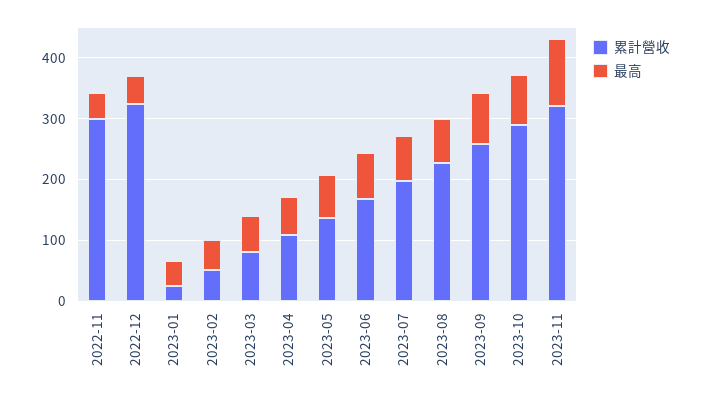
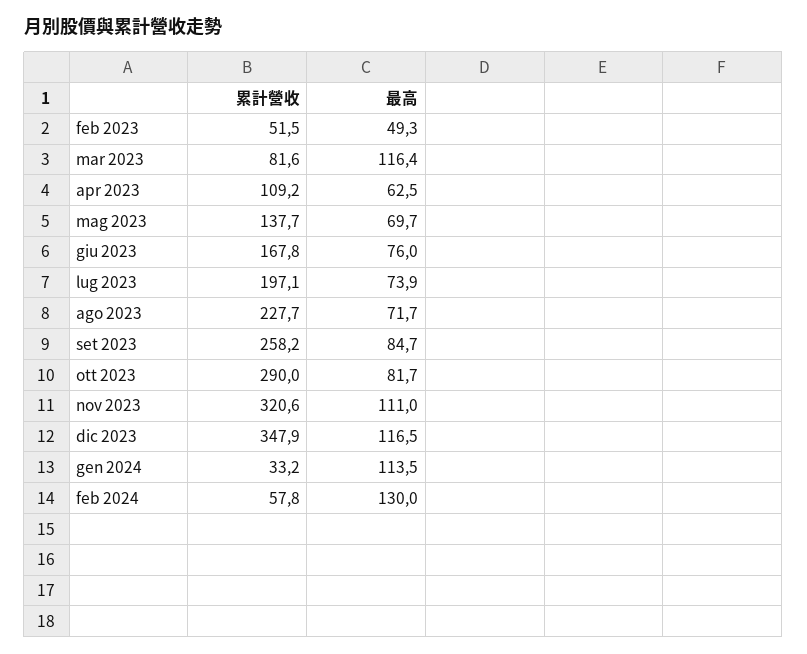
累計營收, 2022-11: 300 -> none
最高, 2022-11: 40 -> none
累計營收, 2022-12: 320 -> none
最高, 2022-12: 40 -> none
累計營收, 2023-01: 20 -> none
最高, 2023-01: 40 -> none
最高, 2023-03: 60 -> 116.4
累計營收, dic 2023: none -> 347.9
最高, dic 2023: none -> 116.5
累計營收, gen 2024: none -> 33.2
最高, gen 2024: none -> 113.5
累計營收, feb 2024: none -> 57.8
最高, feb 2024: none -> 130

